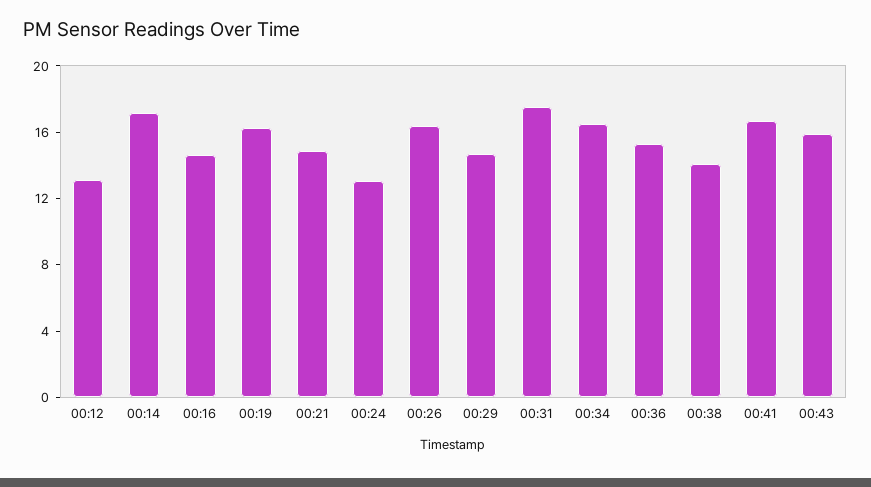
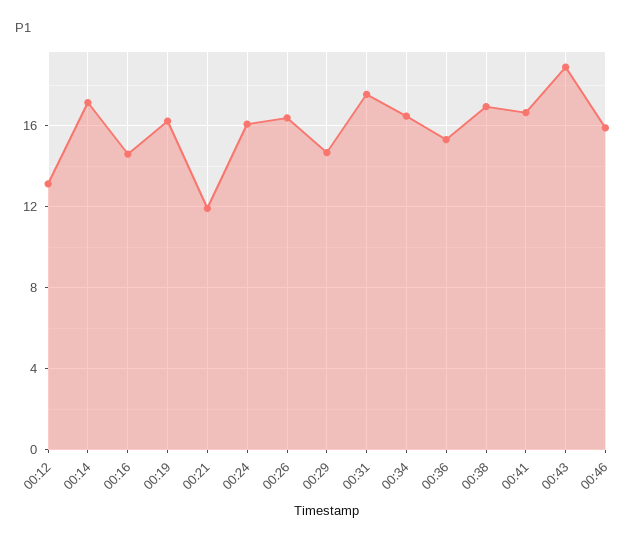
00:21: 15 -> 12
00:24: 13 -> 16
00:38: 14 -> 17
00:43: 16 -> 19
00:46: none -> 16

